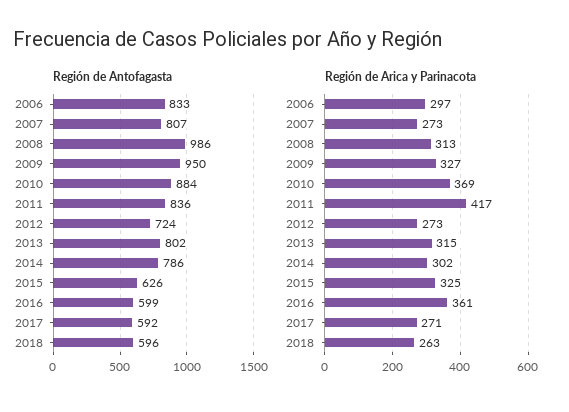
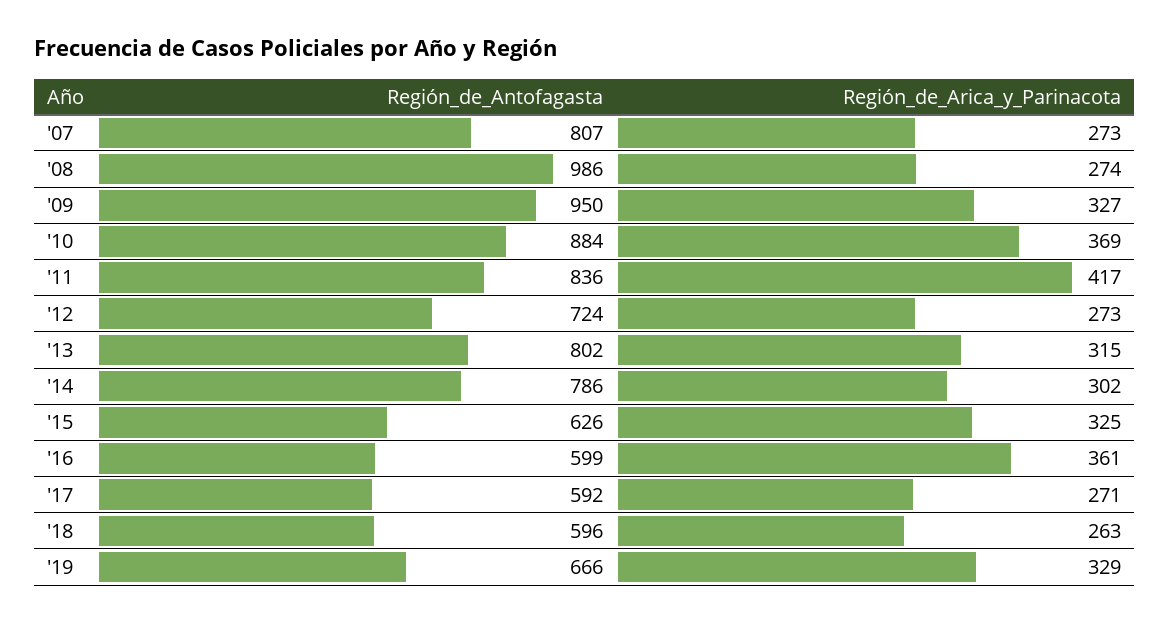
Región de Antofagasta, 2006: 833 -> none
Región de Arica y Parinacota, 2006: 297 -> none
Región de Arica y Parinacota, 2008: 313 -> 274
Región de Antofagasta, '19: none -> 666
Región de Arica y Parinacota, '19: none -> 329

